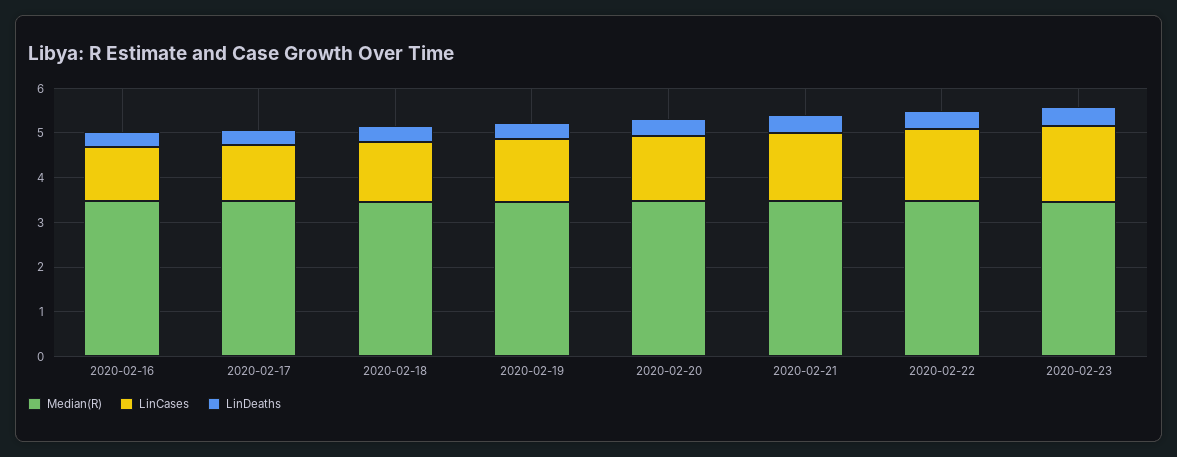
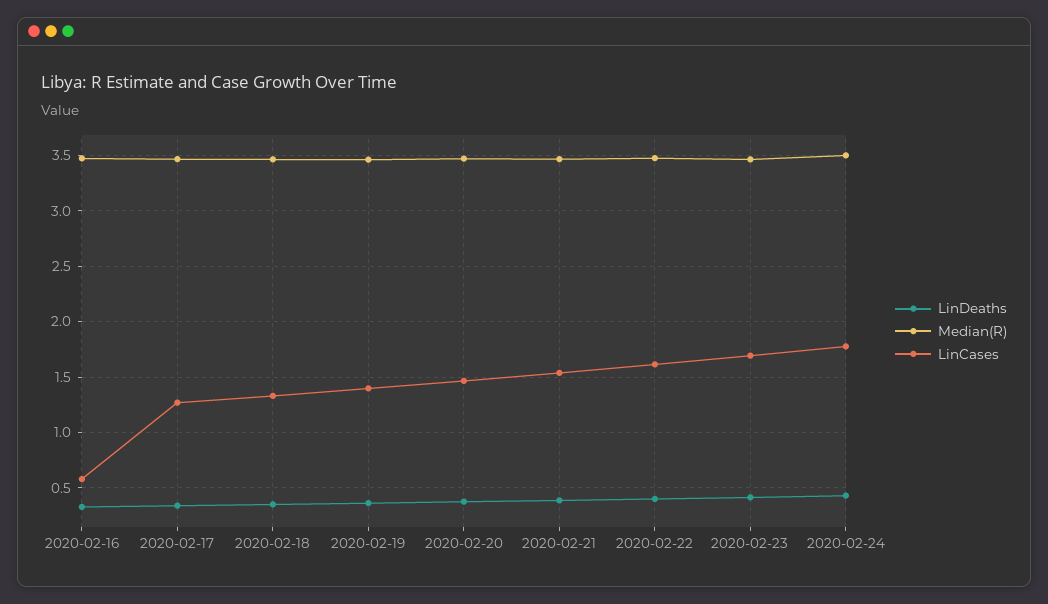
LinCases, 2020-02-16: 1.2 -> 0.6
LinDeaths, 2020-02-24: none -> 0.4
Median(R), 2020-02-24: none -> 3.5
LinCases, 2020-02-24: none -> 1.8

